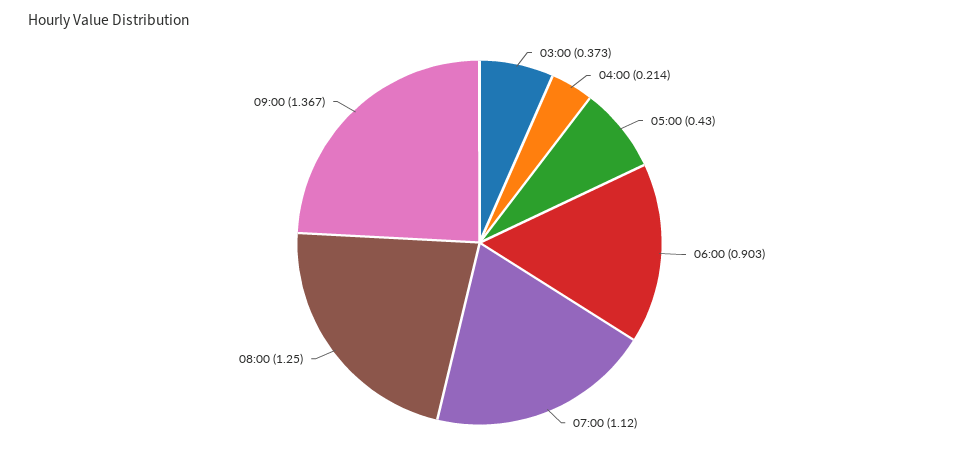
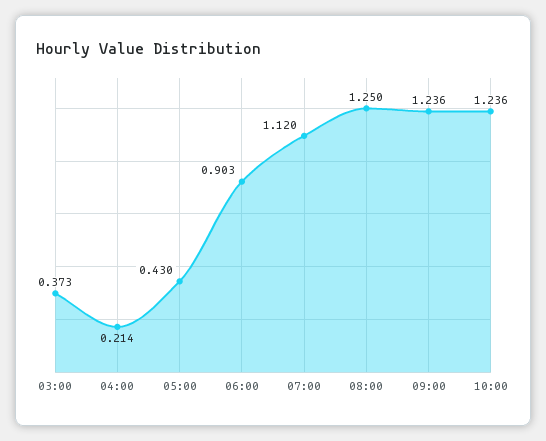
09:00: 1.367 -> 1.236
10:00: none -> 1.236

